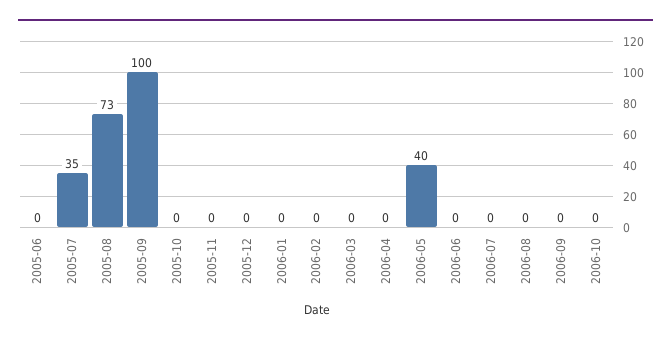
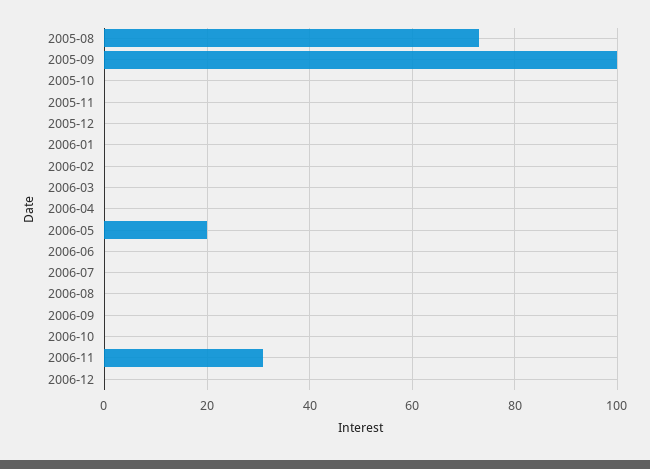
2005-06: 0 -> none
2005-07: 35 -> none
2006-05: 40 -> 20
2006-11: none -> 30
2006-12: none -> 0

